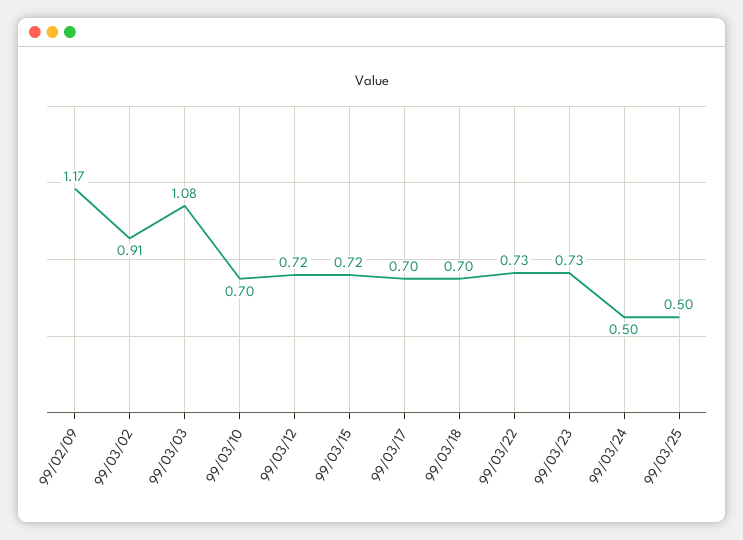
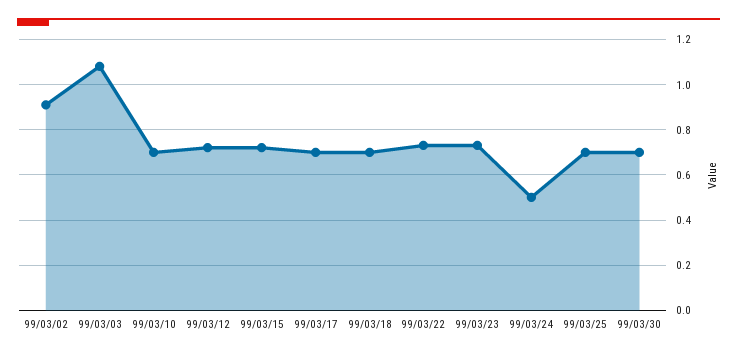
99/02/09: 1.17 -> none
99/03/25: 0.5 -> 0.7
99/03/30: none -> 0.7

